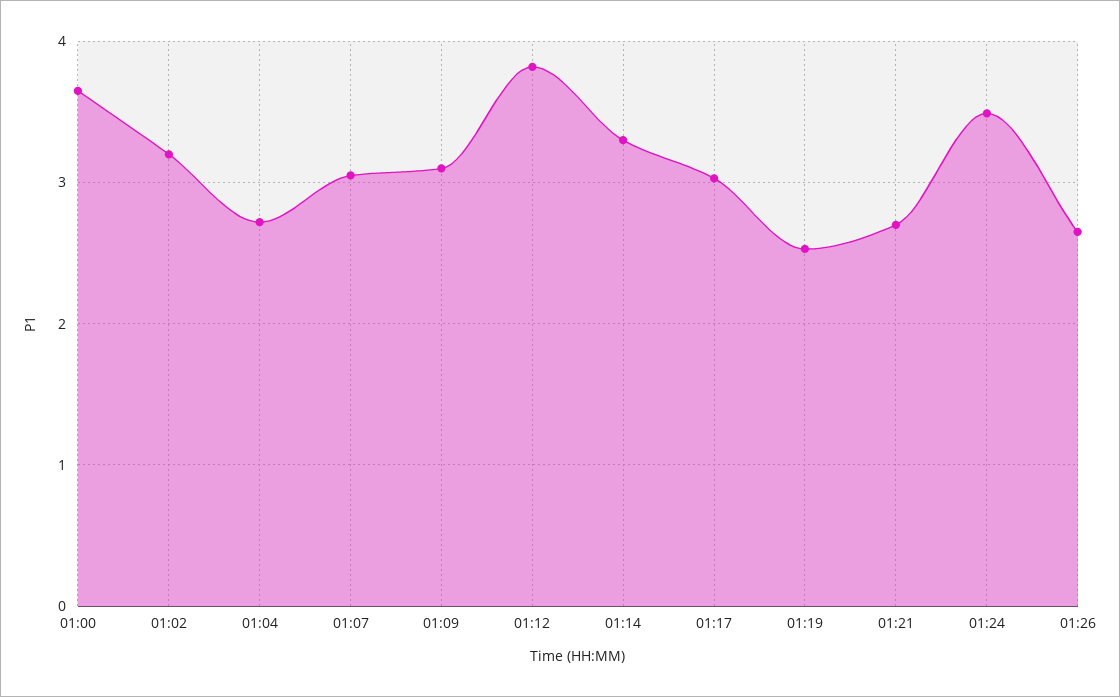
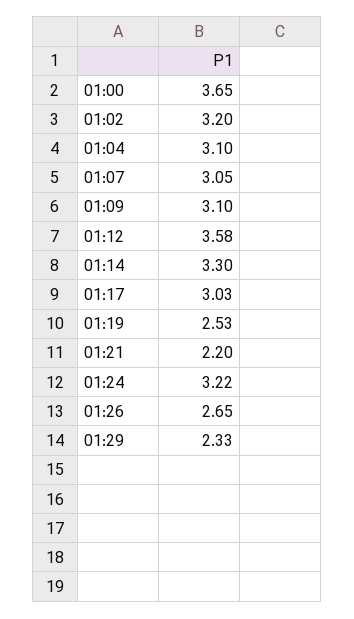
01:04: 2.7 -> 3.1
01:12: 3.8 -> 3.58
01:21: 2.7 -> 2.2
01:24: 3.5 -> 3.22
01:29: none -> 2.33

